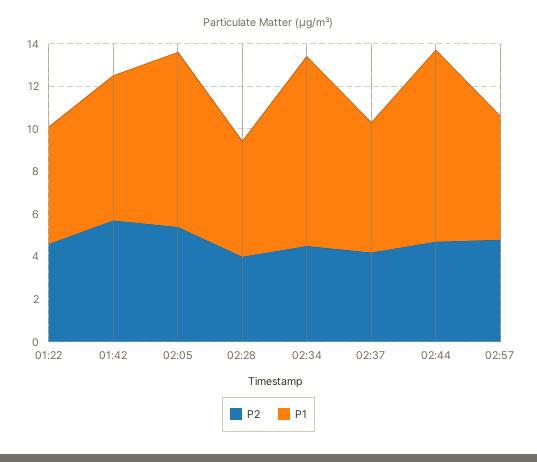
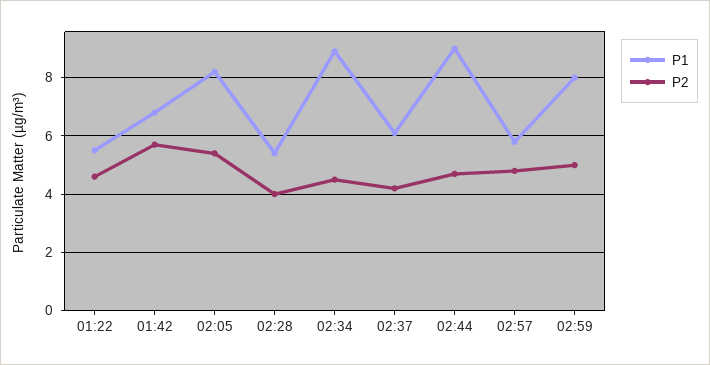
P1, 02:59: none -> 8
P2, 02:59: none -> 5

